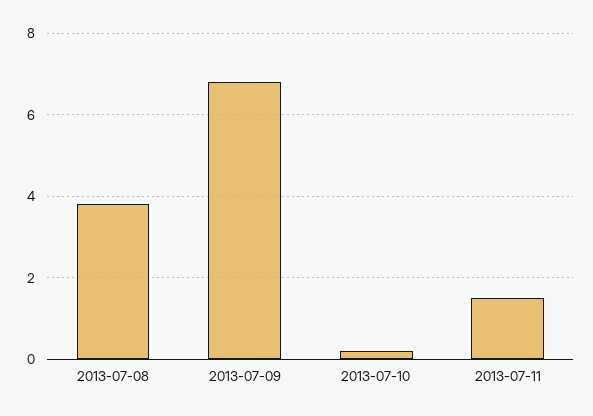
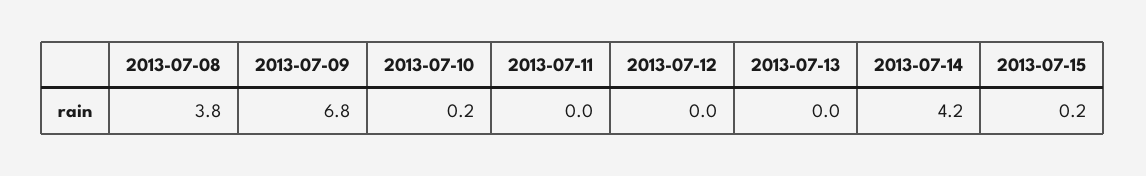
2013-07-11: 1.5 -> 0
2013-07-12: none -> 0
2013-07-13: none -> 0
2013-07-14: none -> 4.2
2013-07-15: none -> 0.2

